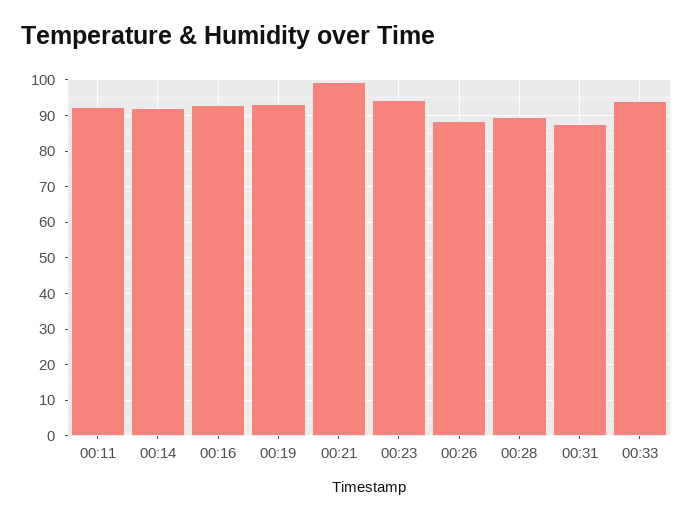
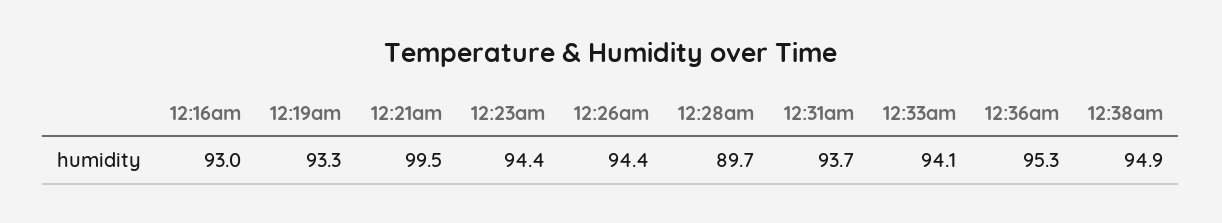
00:11: 92 -> none
00:14: 92 -> none
00:26: 88 -> 94.4
00:31: 88 -> 93.7
12:36am: none -> 95.3
12:38am: none -> 94.9

